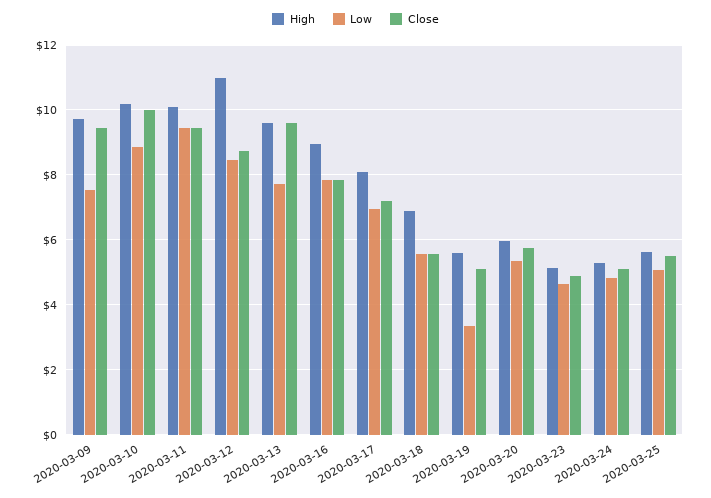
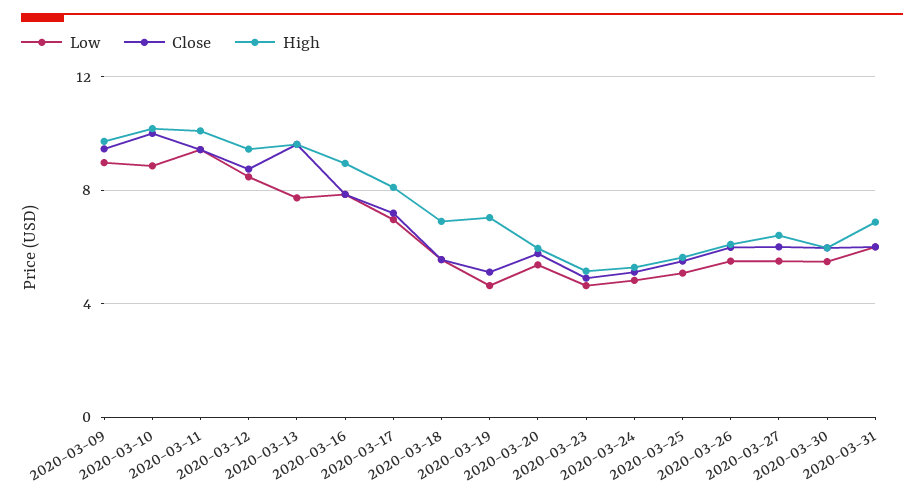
Low, 2020-03-09: 7.6 -> 9
High, 2020-03-12: 11 -> 9.5
High, 2020-03-19: 5.6 -> 7
Low, 2020-03-19: 3.4 -> 4.5
Low, 2020-03-26: none -> 5.5
Close, 2020-03-26: none -> 6
High, 2020-03-26: none -> 6
Low, 2020-03-27: none -> 5.5
Close, 2020-03-27: none -> 6
High, 2020-03-27: none -> 6.5
Low, 2020-03-30: none -> 5.5
Close, 2020-03-30: none -> 6
High, 2020-03-30: none -> 6
Low, 2020-03-31: none -> 6
Close, 2020-03-31: none -> 6
High, 2020-03-31: none -> 7

